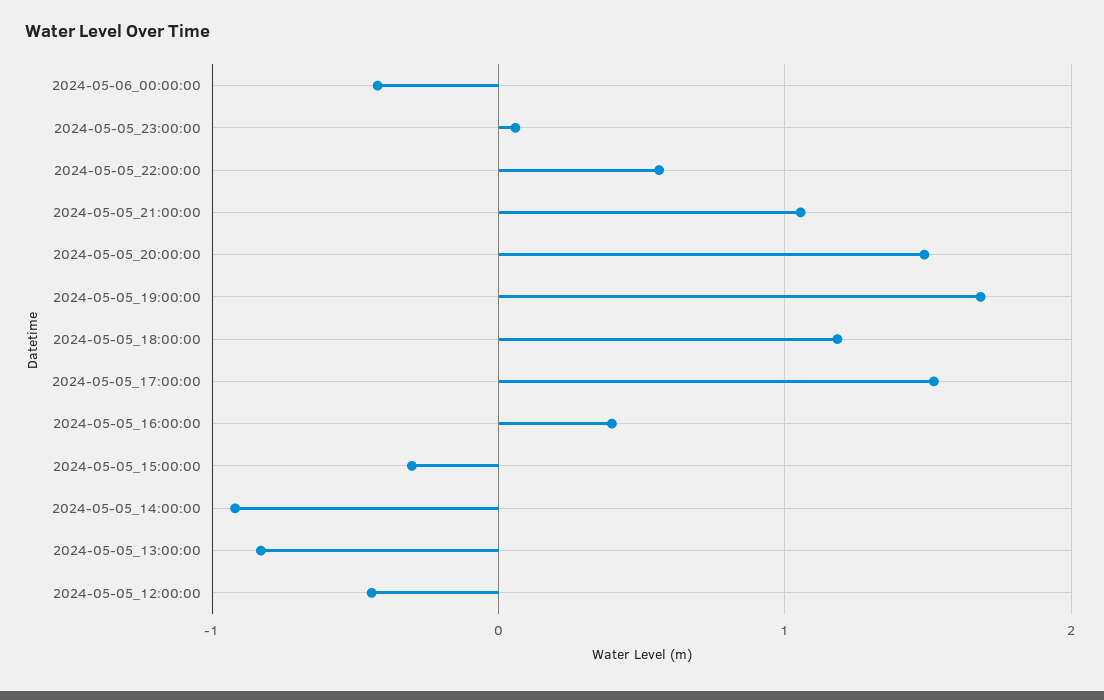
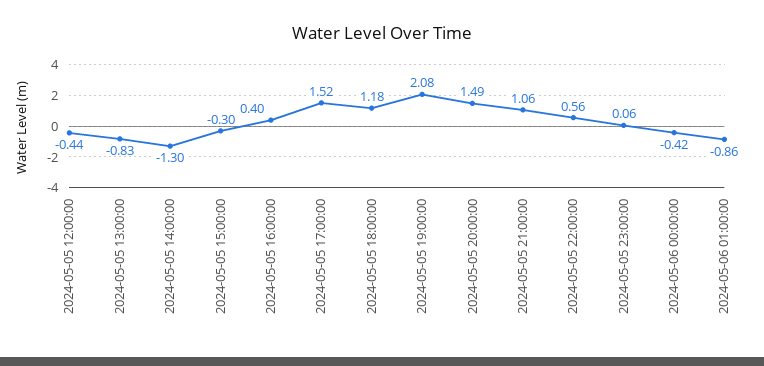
2024-05-05_19:00:00: 1.7 -> 2.08
2024-05-05_14:00:00: -0.9 -> -1.3
2024-05-06 01:00:00: none -> -0.86

